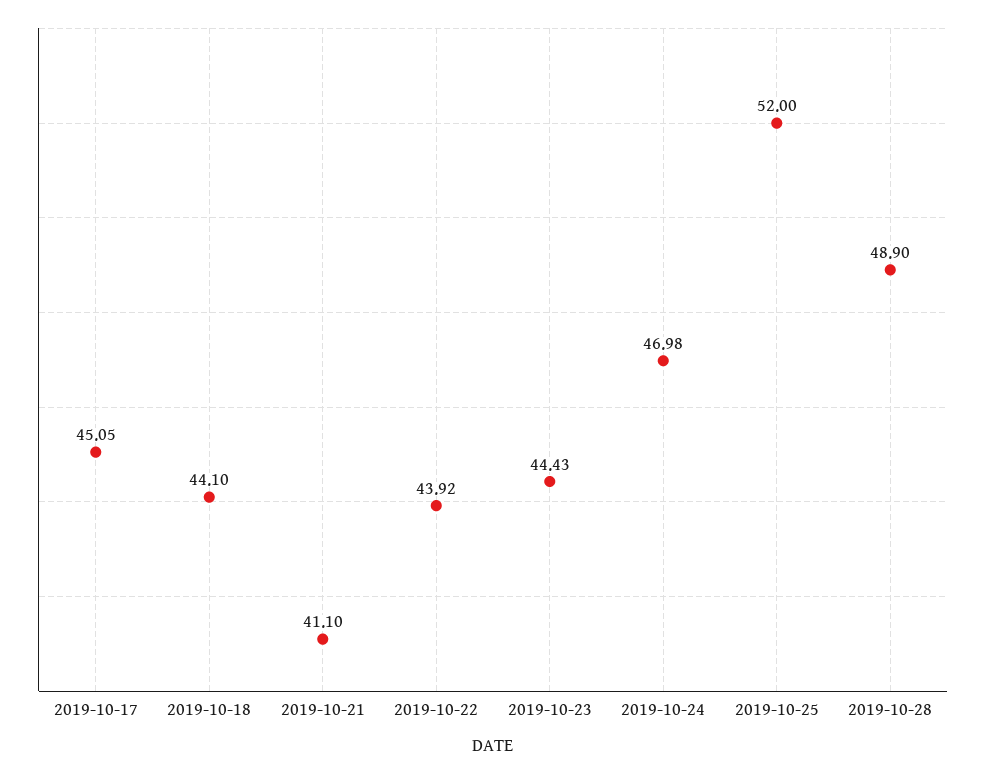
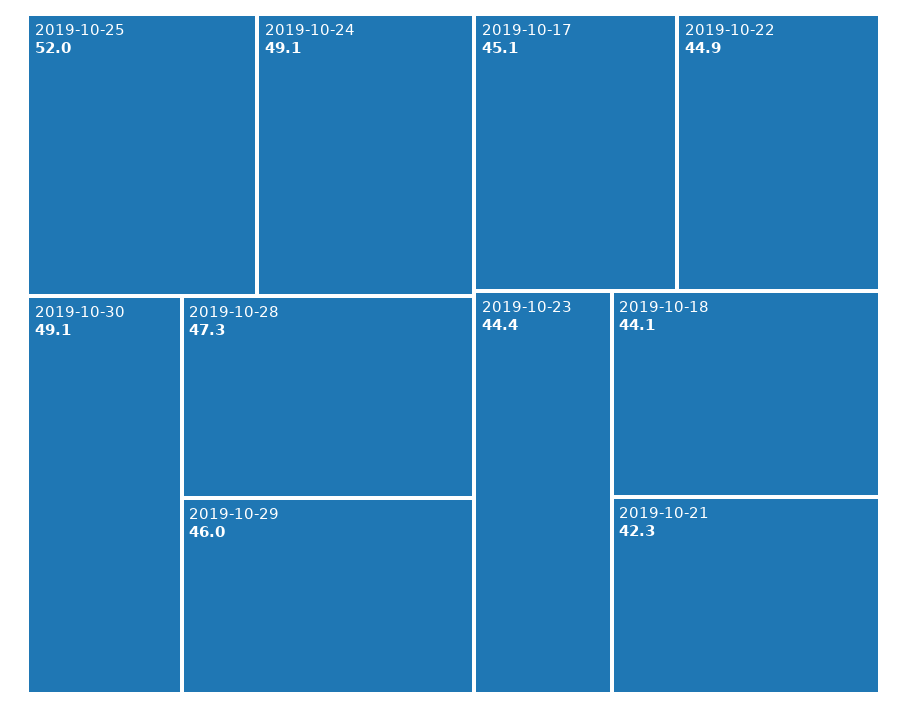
2019-10-21: 41.1 -> 42.3
2019-10-22: 43.92 -> 44.9
2019-10-24: 46.98 -> 49.1
2019-10-28: 48.9 -> 47.3
2019-10-30: none -> 49.1
2019-10-29: none -> 46

